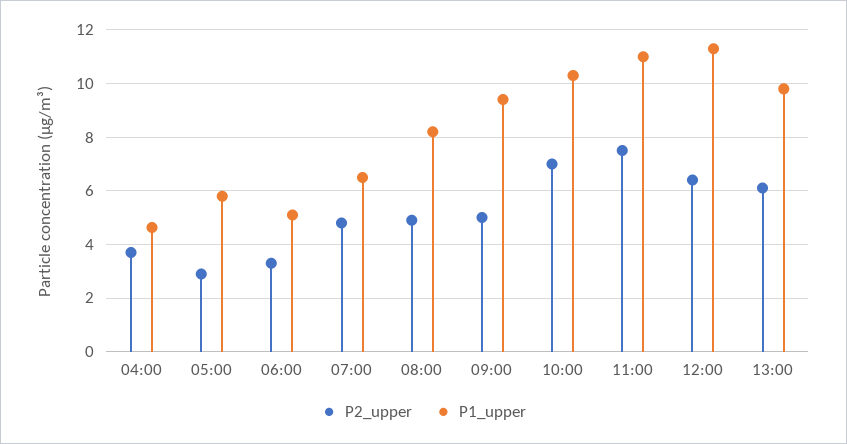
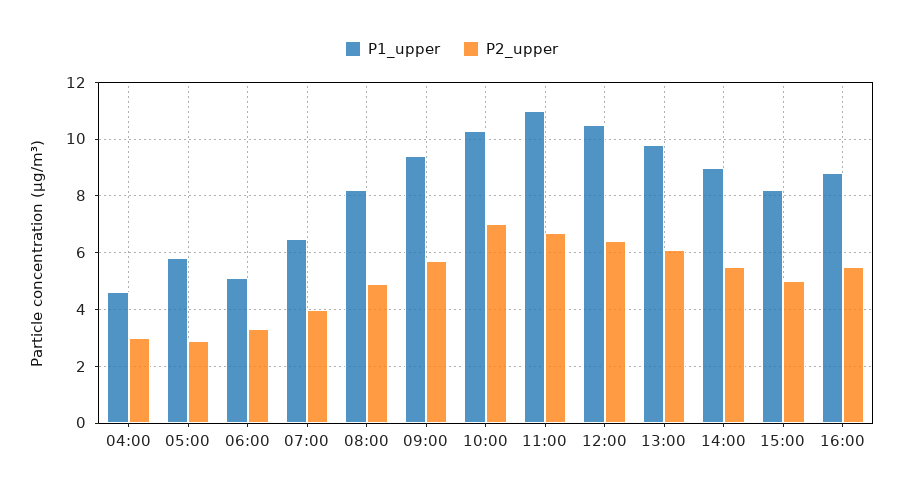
P2_upper, 04:00: 3.75 -> 3
P2_upper, 07:00: 4.75 -> 4
P2_upper, 09:00: 5 -> 5.75
P2_upper, 11:00: 7.5 -> 6.75
P1_upper, 12:00: 11.25 -> 10.5
P1_upper, 14:00: none -> 9
P2_upper, 14:00: none -> 5.5
P1_upper, 15:00: none -> 8.25
P2_upper, 15:00: none -> 5
P1_upper, 16:00: none -> 8.75
P2_upper, 16:00: none -> 5.5

